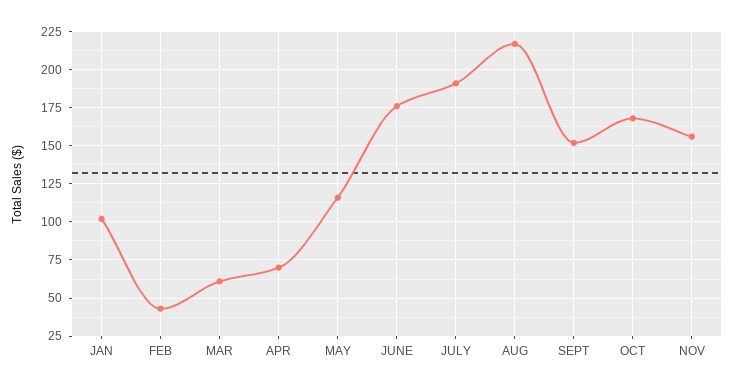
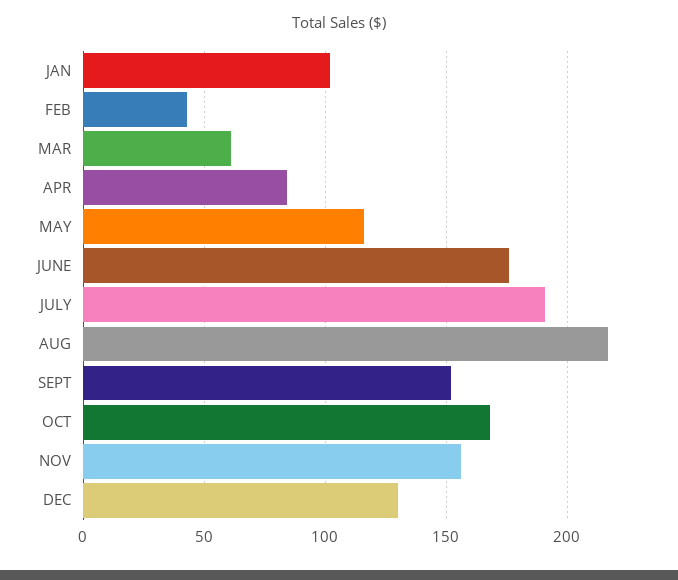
APR: 70 -> 85
DEC: none -> 130

